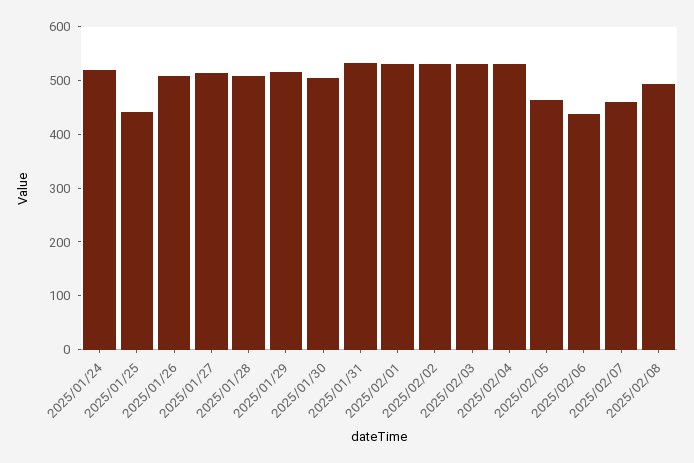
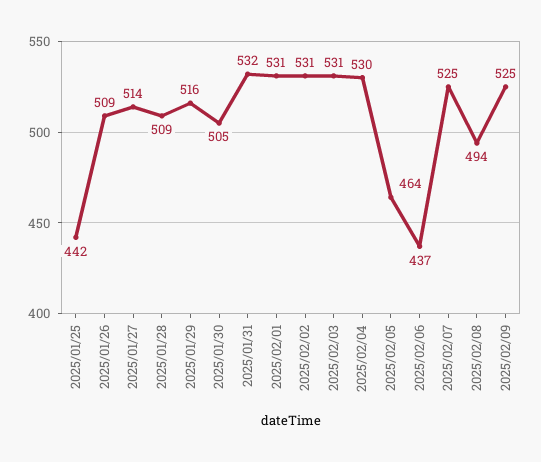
2025/01/24: 520 -> none
2025/02/07: 460 -> 525
2025/02/09: none -> 525

